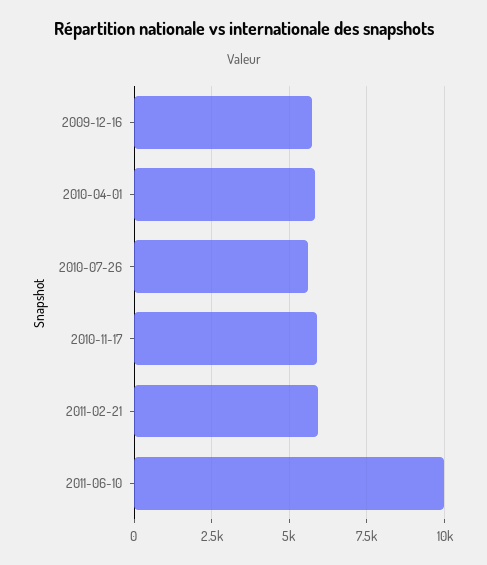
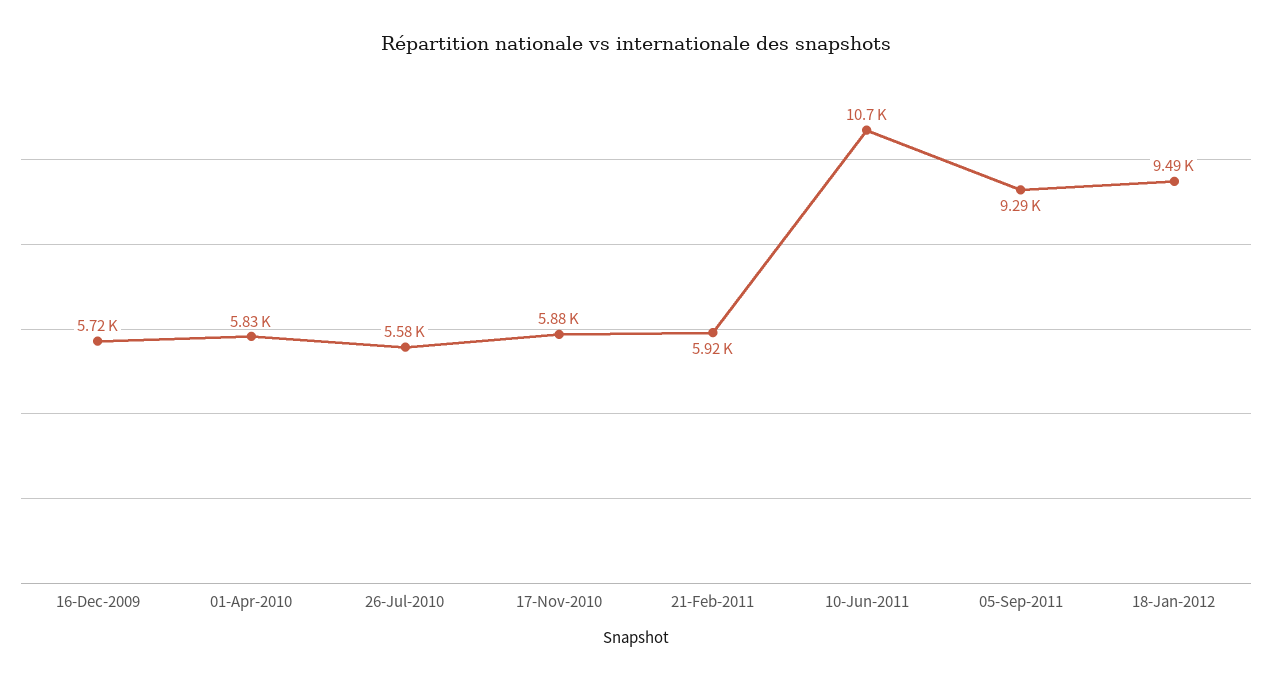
2011-06-10: 10000 -> 10700
05-Sep-2011: none -> 9290
18-Jan-2012: none -> 9490

